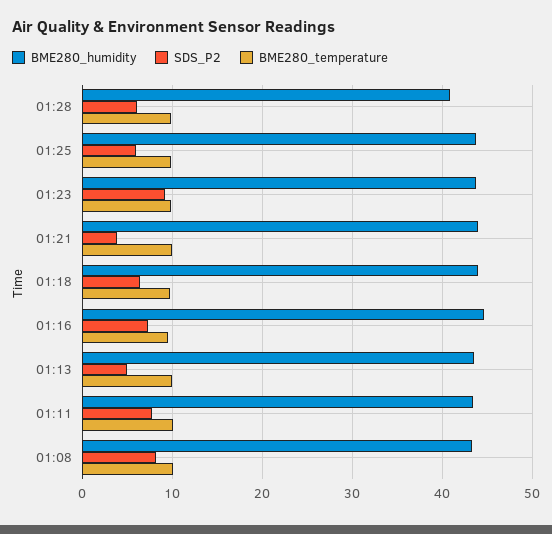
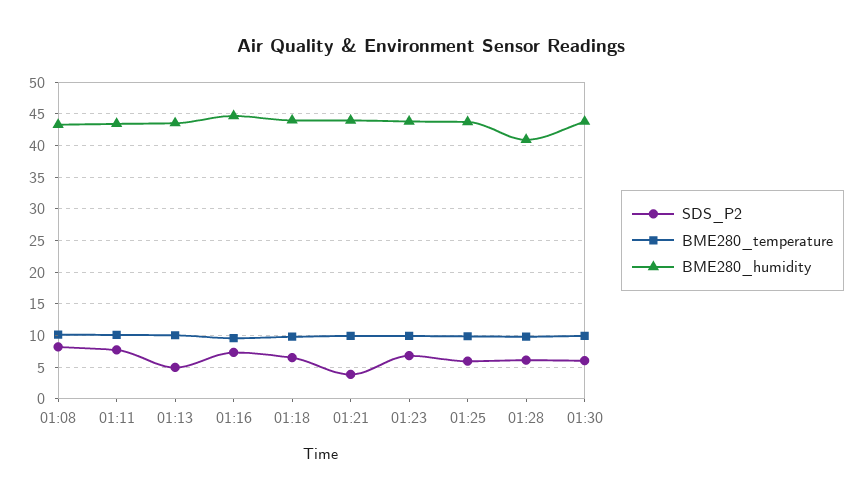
SDS_P2, 01:23: 9 -> 7
SDS_P2, 01:30: none -> 6
BME280_temperature, 01:30: none -> 10
BME280_humidity, 01:30: none -> 44

